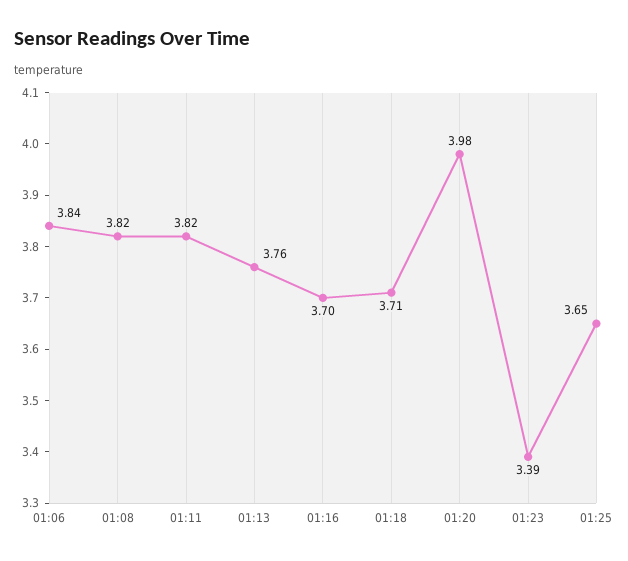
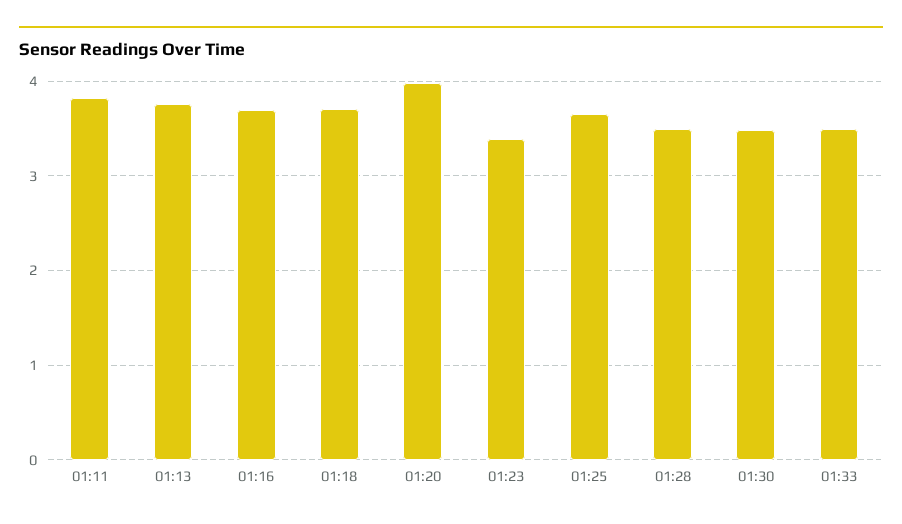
01:06: 3.84 -> none
01:08: 3.82 -> none
01:28: none -> 3.5
01:30: none -> 3.5
01:33: none -> 3.5

